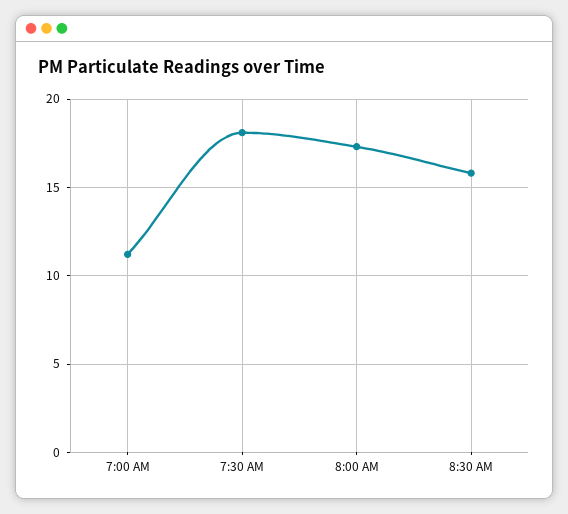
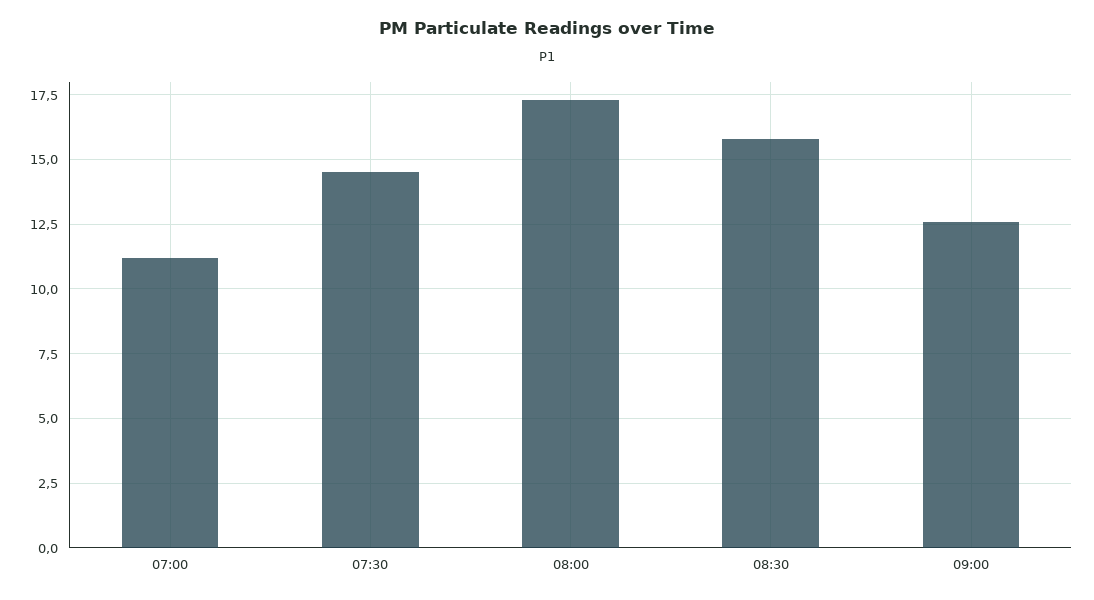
7:30 AM: 18 -> 14.5
09:00: none -> 12.5

